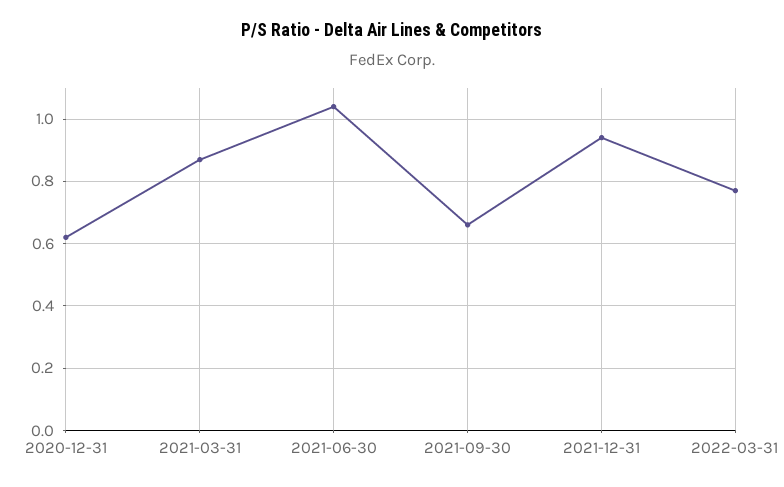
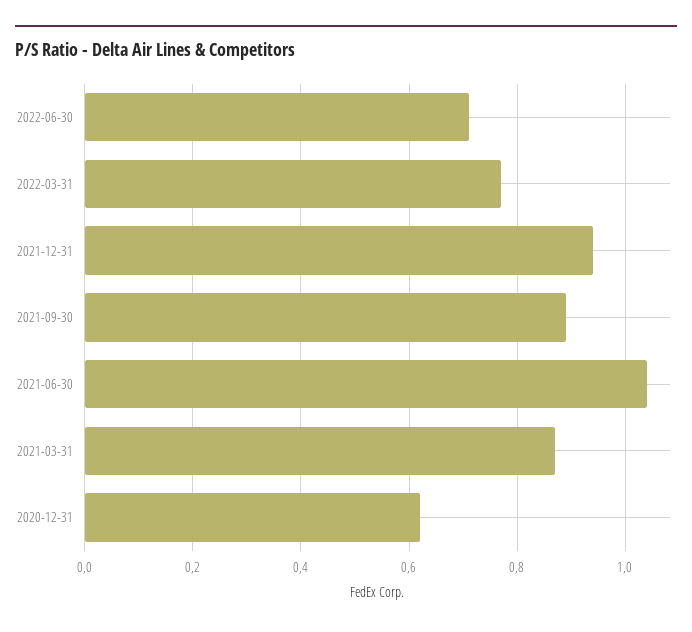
2021-09-30: 0.65 -> 0.9
2022-06-30: none -> 0.7

